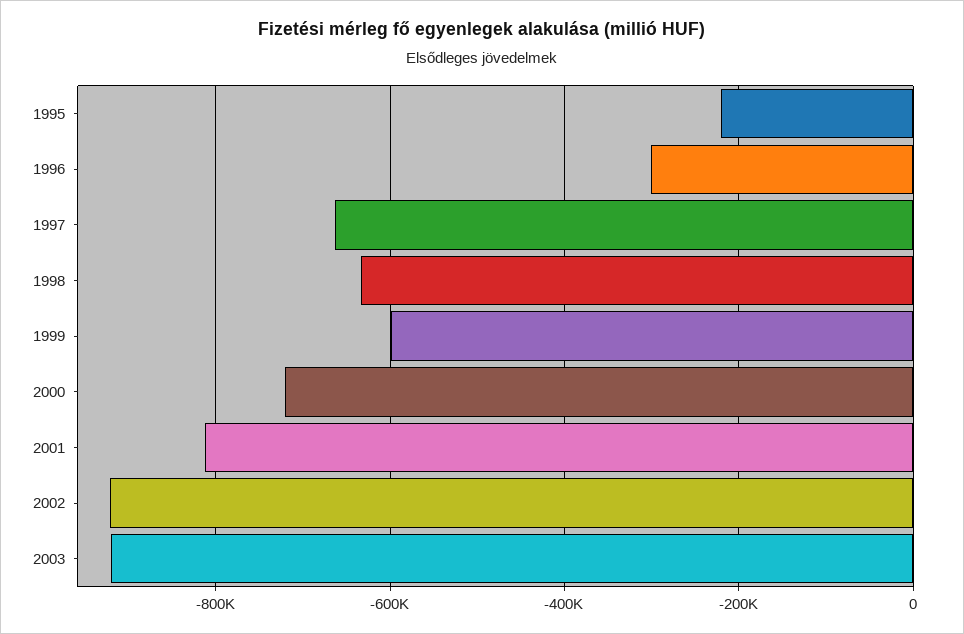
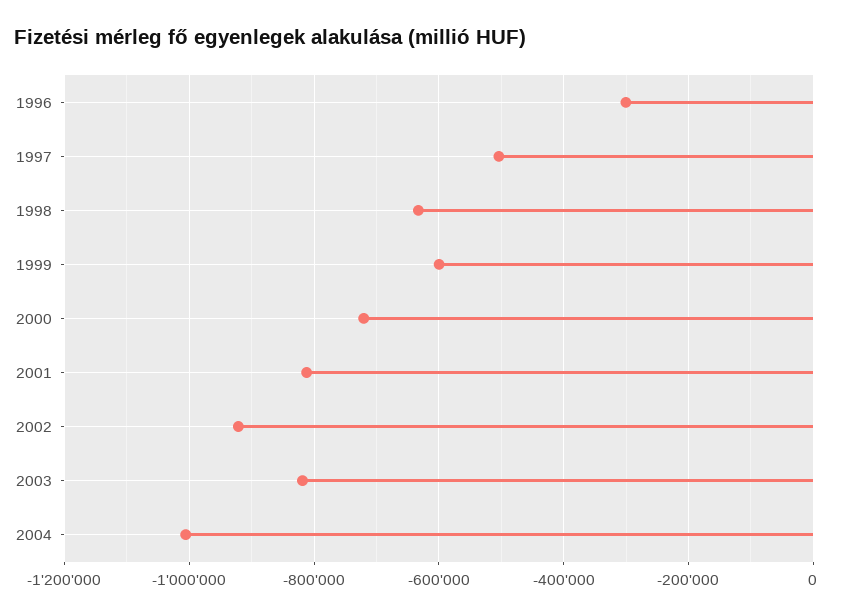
1995: -220000 -> none
1997: -660000 -> -500000
2003: -920000 -> -820000
2004: none -> -1000000

